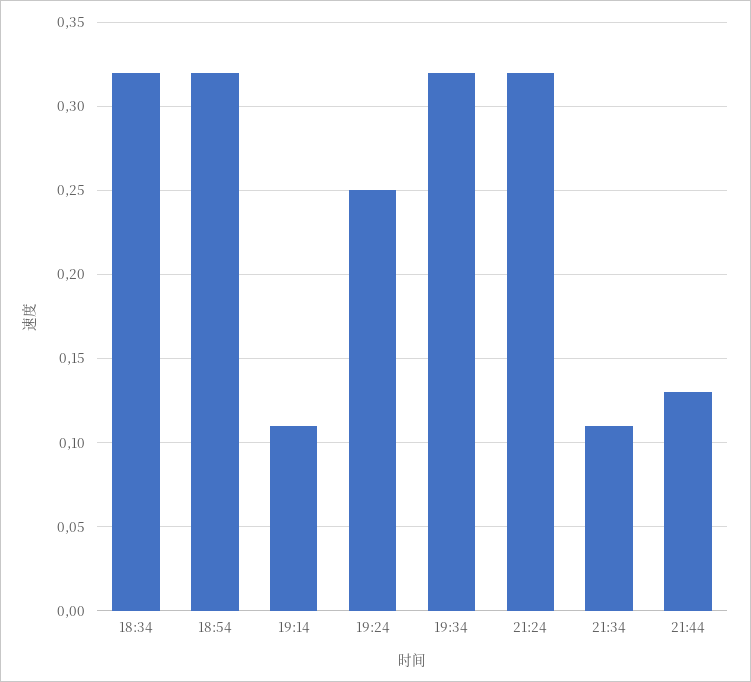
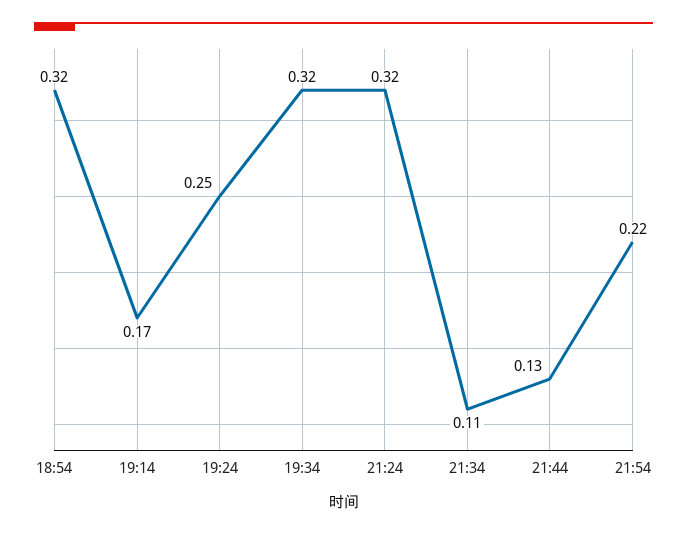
18:34: 0.32 -> none
19:14: 0.11 -> 0.17
21:54: none -> 0.22

